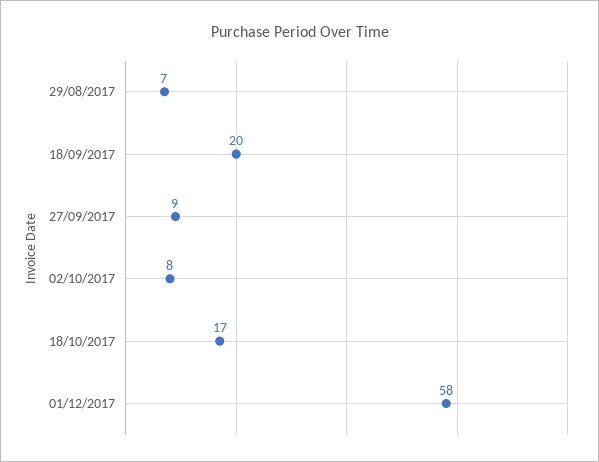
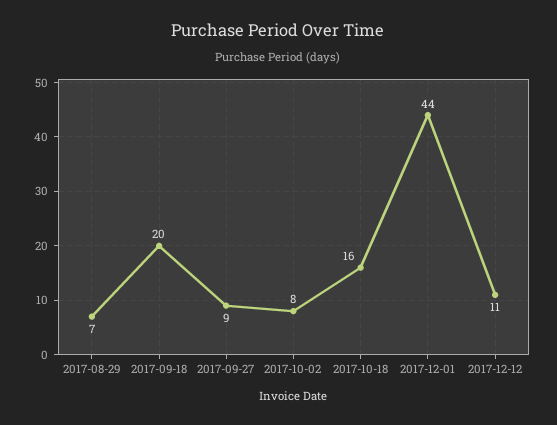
18/10/2017: 17 -> 16
01/12/2017: 58 -> 44
2017-12-12: none -> 11

